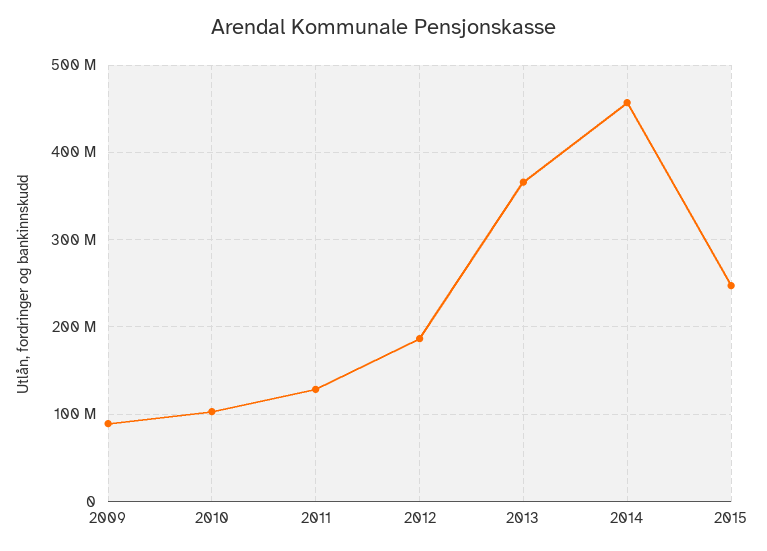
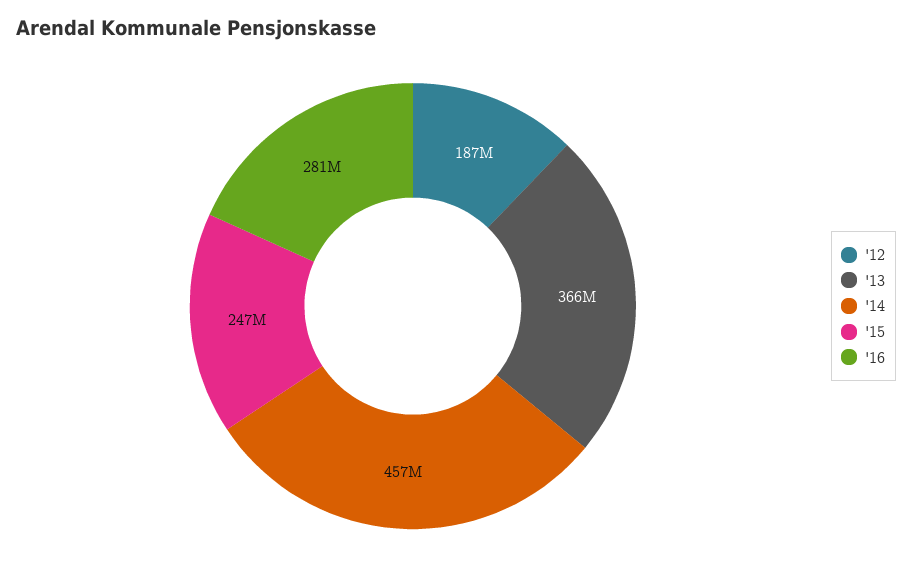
2009: 90000000 -> none
2010: 100000000 -> none
2011: 130000000 -> none
'16: none -> 281000000

